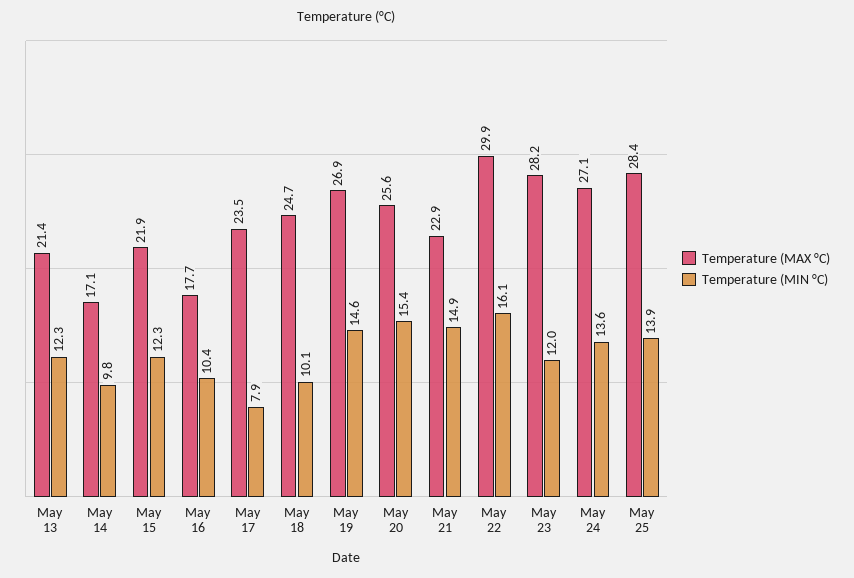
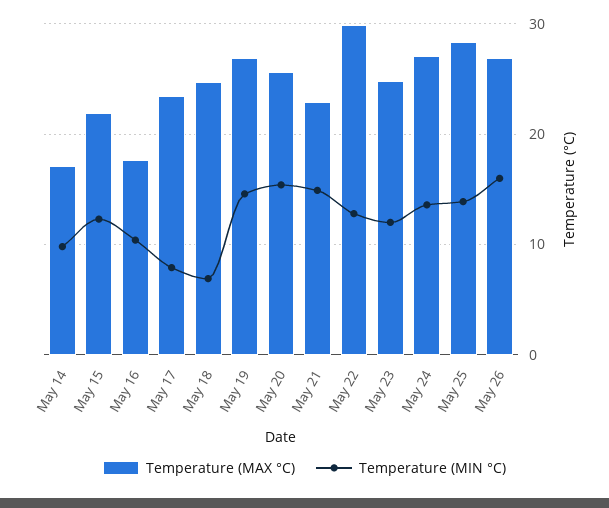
Temperature (MAX °C), May 13: 21.4 -> none
Temperature (MIN °C), May 13: 12.3 -> none
Temperature (MIN °C), May 18: 10.1 -> 7
Temperature (MIN °C), May 22: 16.1 -> 13
Temperature (MAX °C), May 23: 28.2 -> 25
Temperature (MAX °C), May 26: none -> 27
Temperature (MIN °C), May 26: none -> 16

